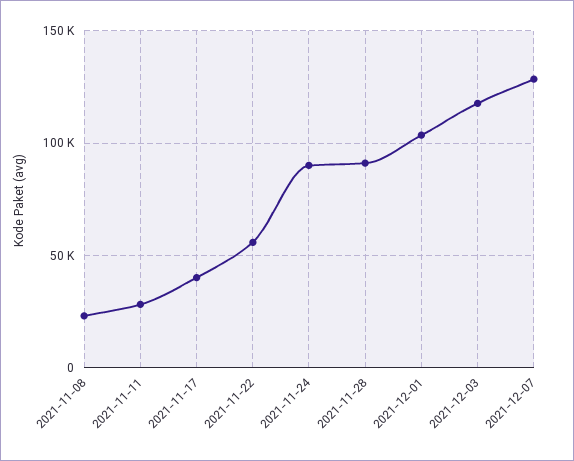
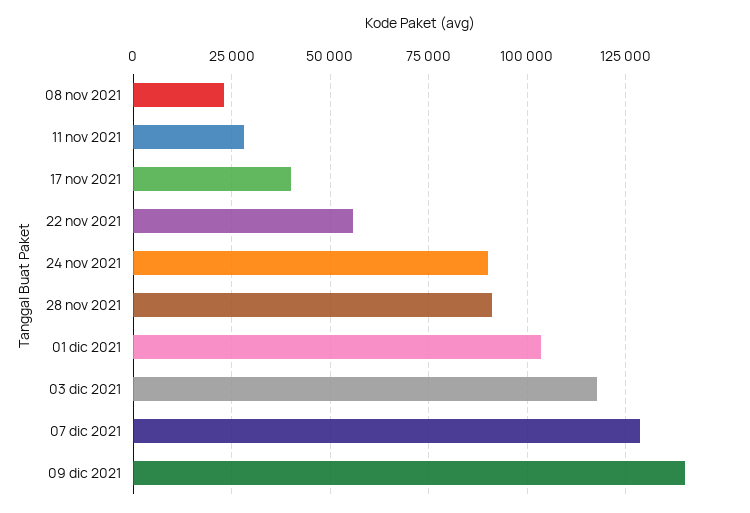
09 dic 2021: none -> 140000

